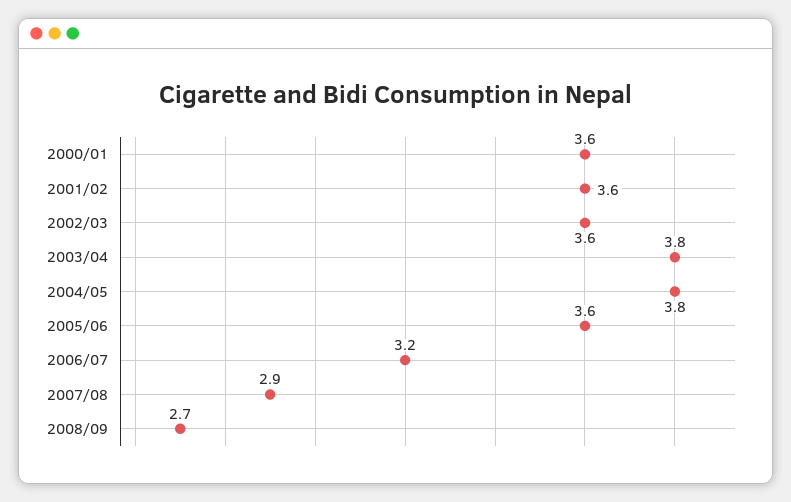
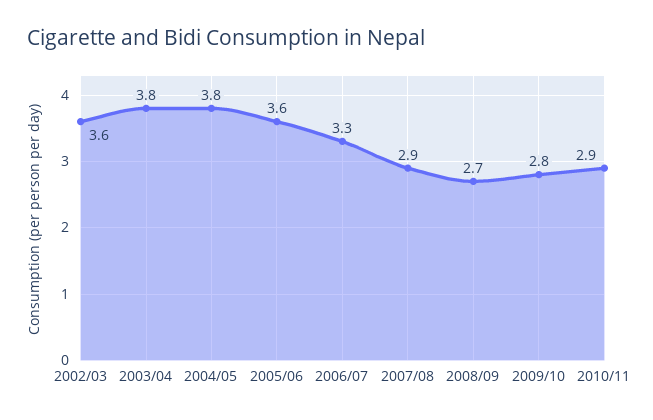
2000/01: 3.6 -> none
2001/02: 3.6 -> none
2006/07: 3.2 -> 3.3
2009/10: none -> 2.8
2010/11: none -> 2.9

